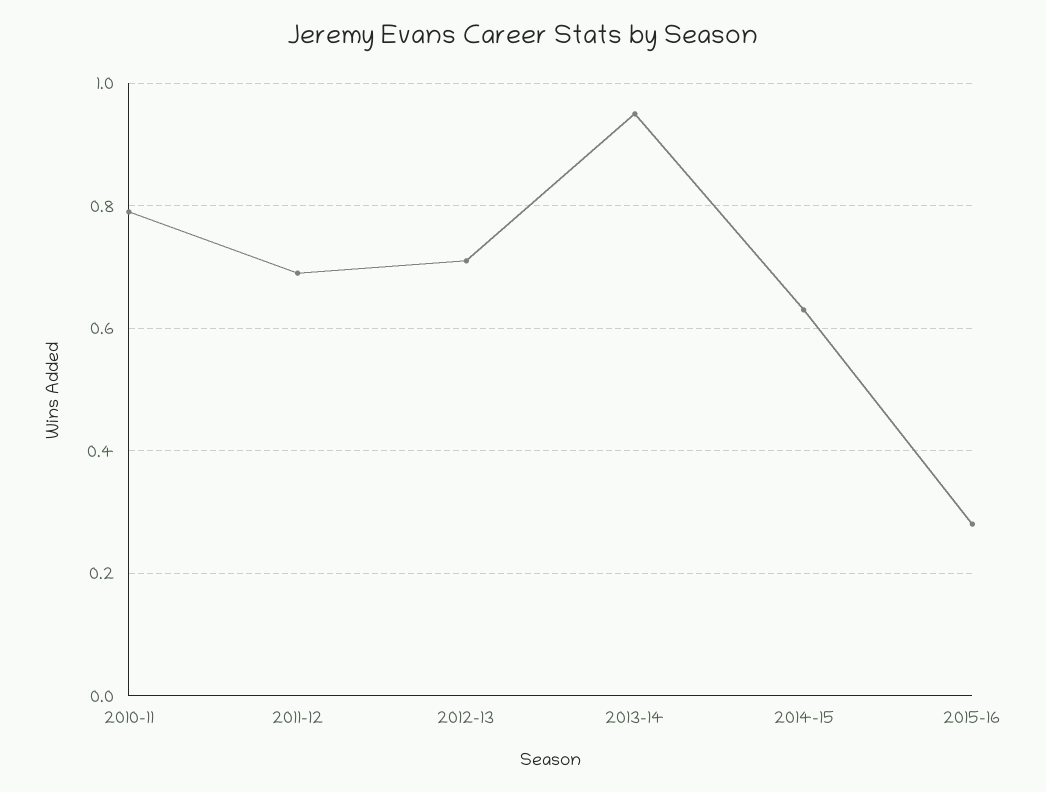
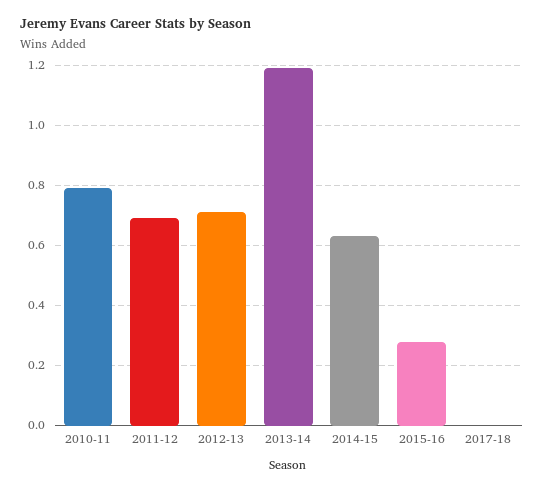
2013-14: 0.95 -> 1.2
2017-18: none -> 0

